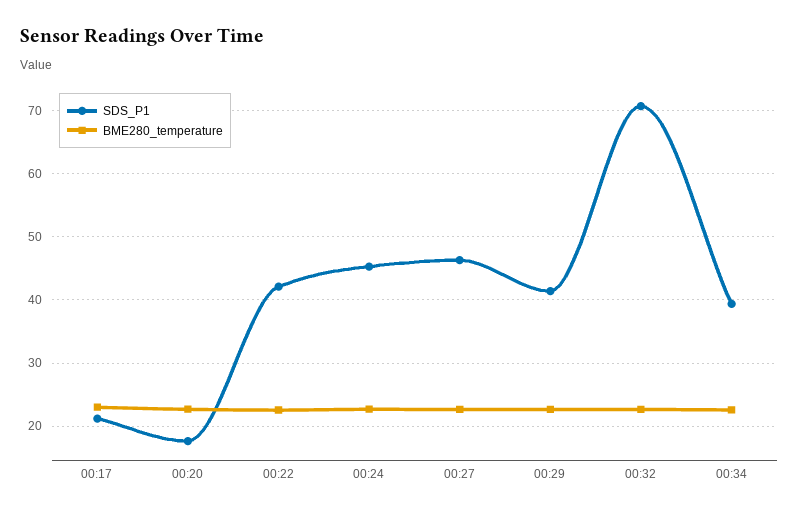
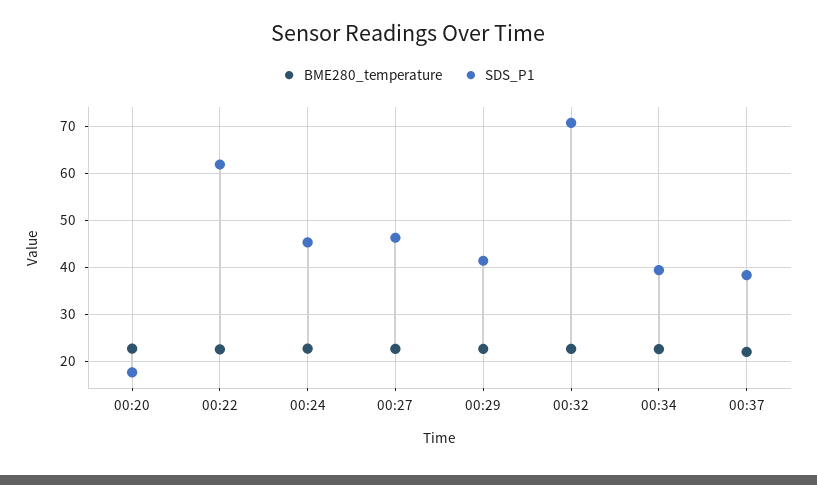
SDS_P1, 00:17: 21 -> none
BME280_temperature, 00:17: 23 -> none
SDS_P1, 00:22: 42 -> 62
BME280_temperature, 00:37: none -> 22
SDS_P1, 00:37: none -> 38

